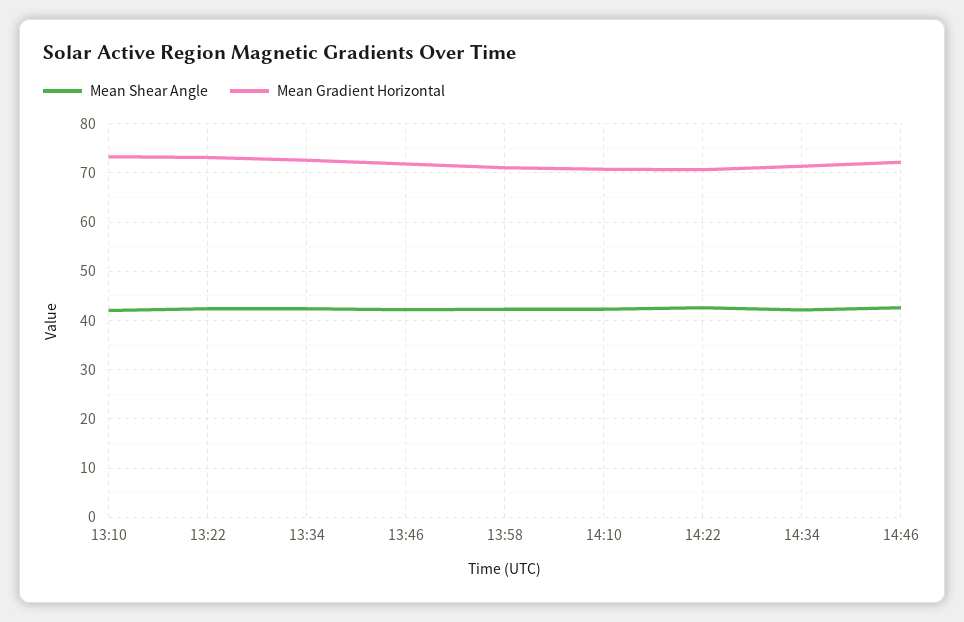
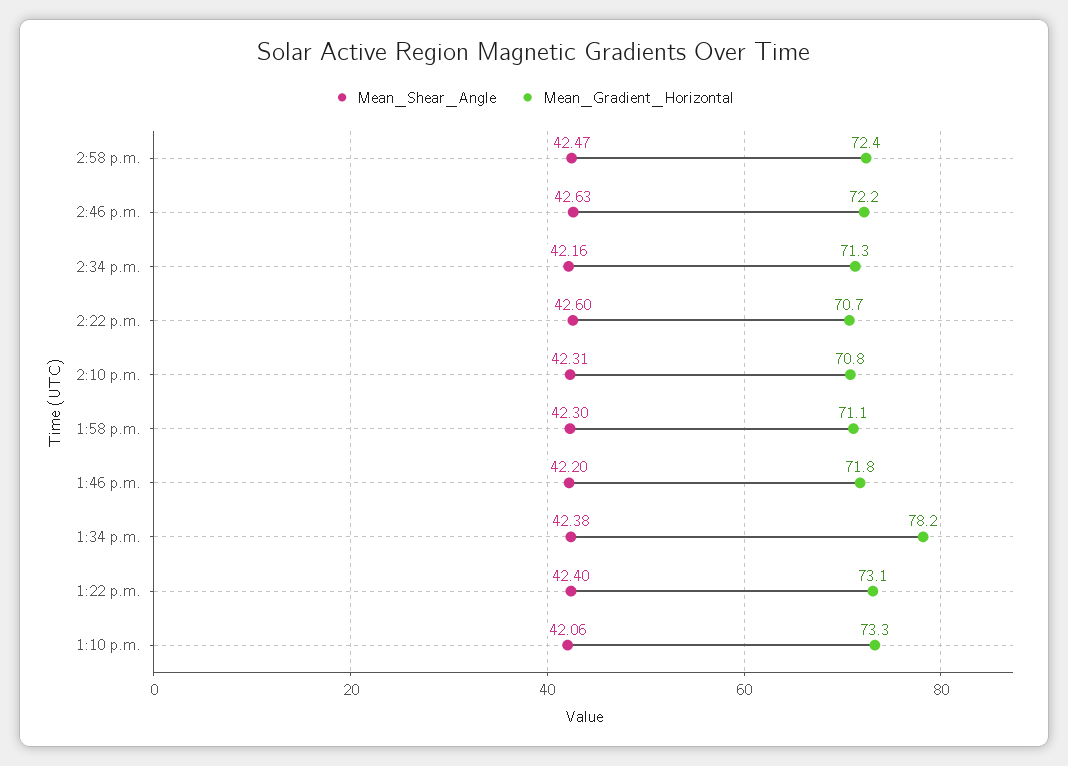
Mean Gradient Horizontal, 13:34: 72 -> 78.2
Mean Shear Angle, 2:58 p.m.: none -> 42.47
Mean Gradient Horizontal, 2:58 p.m.: none -> 72.4

